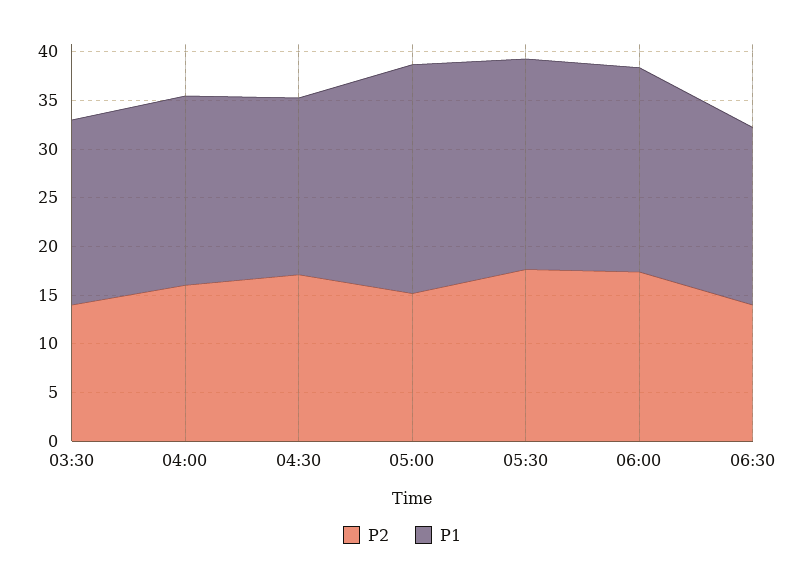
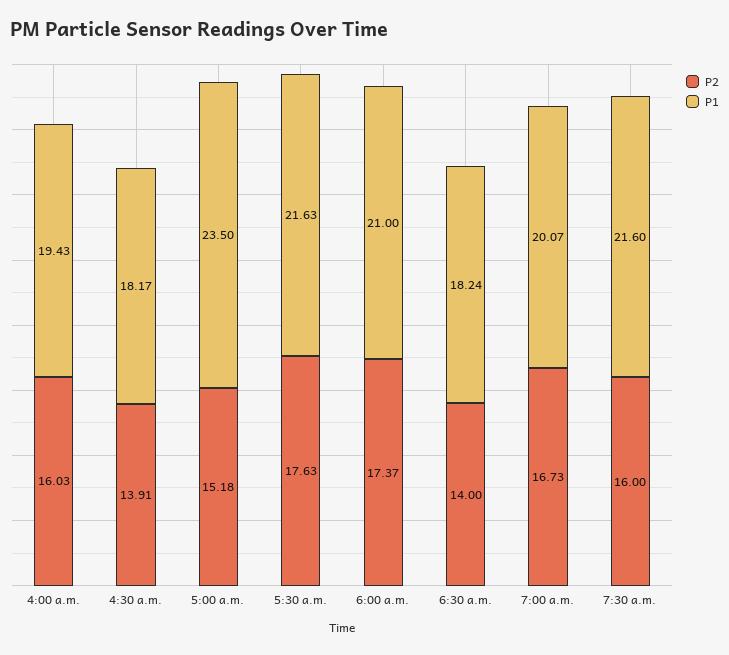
P2, 03:30: 14 -> none
P1, 03:30: 19 -> none
P2, 04:30: 17 -> 13.91
P2, 7:00 a.m.: none -> 16.73
P1, 7:00 a.m.: none -> 20.07
P2, 7:30 a.m.: none -> 16
P1, 7:30 a.m.: none -> 21.6

